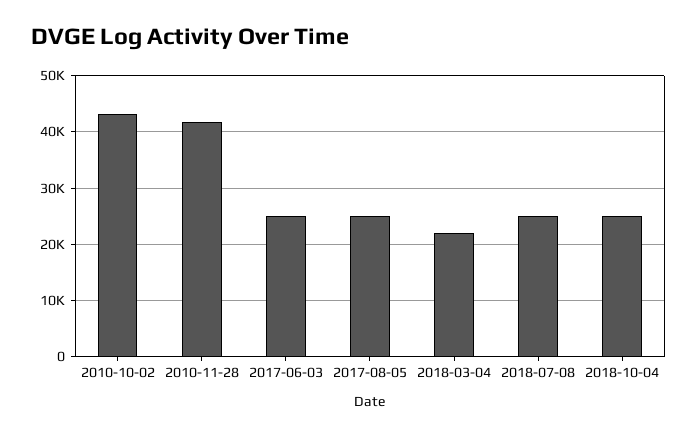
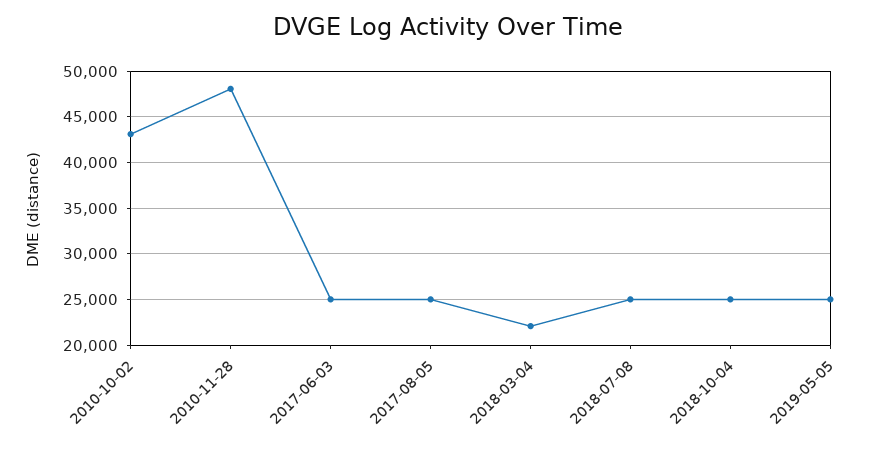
2010-11-28: 42000 -> 48000
2019-05-05: none -> 25000

